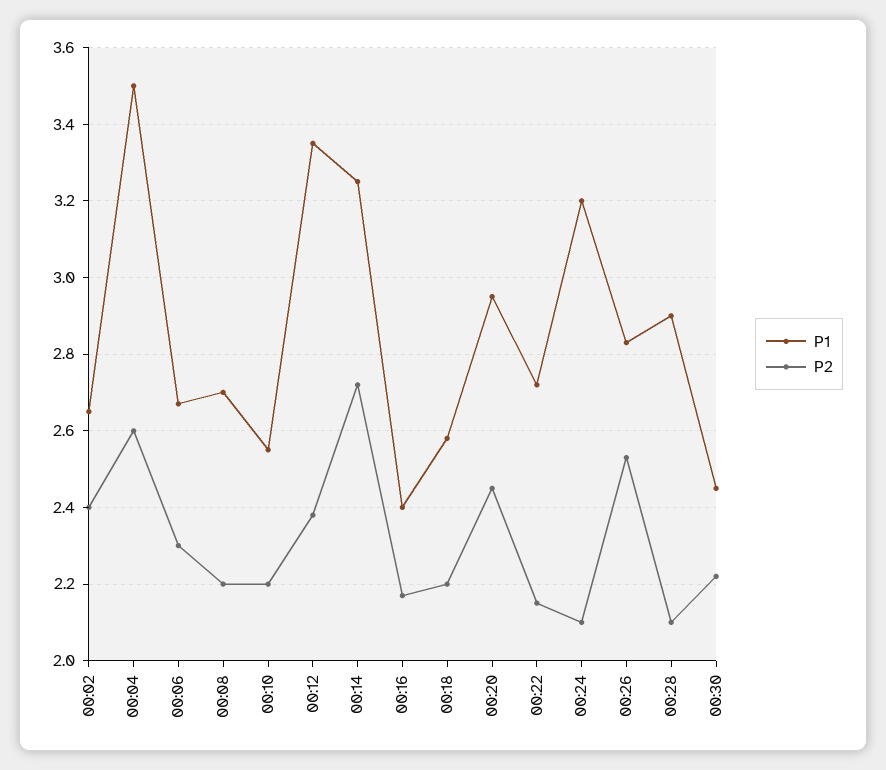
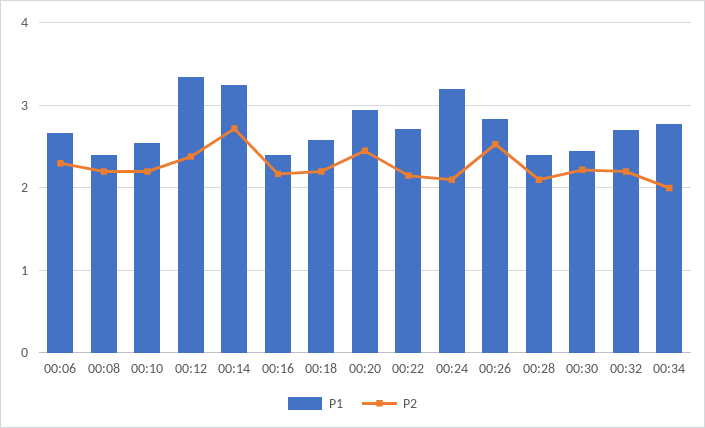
P1, 00:02: 2.65 -> none
P2, 00:02: 2.4 -> none
P1, 00:04: 3.5 -> none
P2, 00:04: 2.6 -> none
P1, 00:08: 2.7 -> 2.4
P1, 00:28: 2.9 -> 2.4
P1, 00:32: none -> 2.7
P2, 00:32: none -> 2.2
P1, 00:34: none -> 2.8
P2, 00:34: none -> 2

